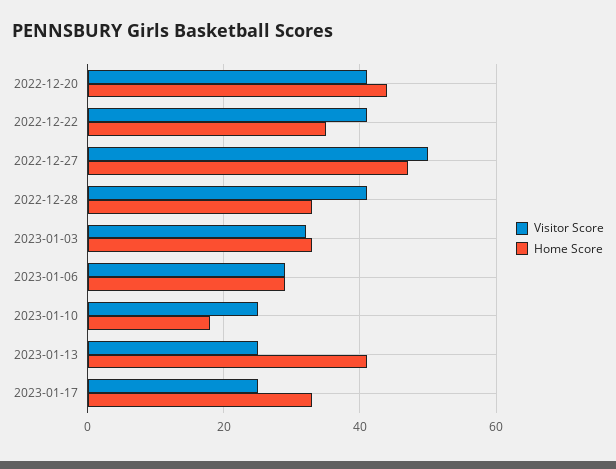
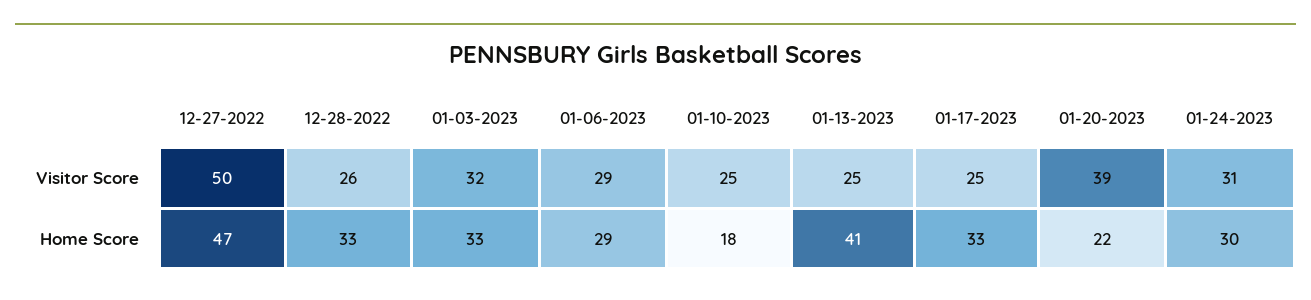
Visitor Score, 2022-12-20: 40 -> none
Home Score, 2022-12-20: 45 -> none
Visitor Score, 2022-12-22: 40 -> none
Home Score, 2022-12-22: 35 -> none
Visitor Score, 2022-12-28: 40 -> 26
Visitor Score, 01-20-2023: none -> 39
Visitor Score, 01-24-2023: none -> 31
Home Score, 01-20-2023: none -> 22
Home Score, 01-24-2023: none -> 30

